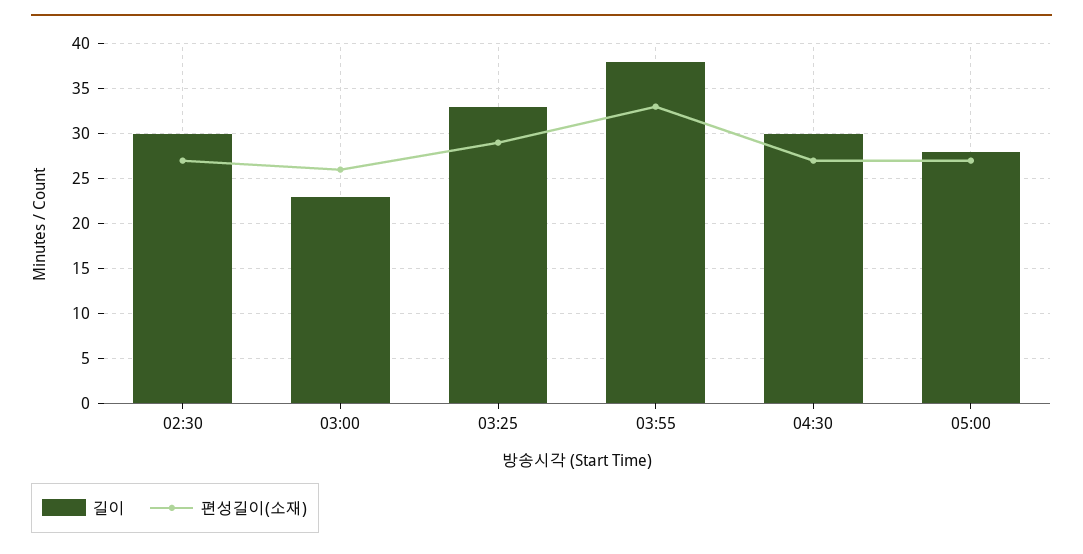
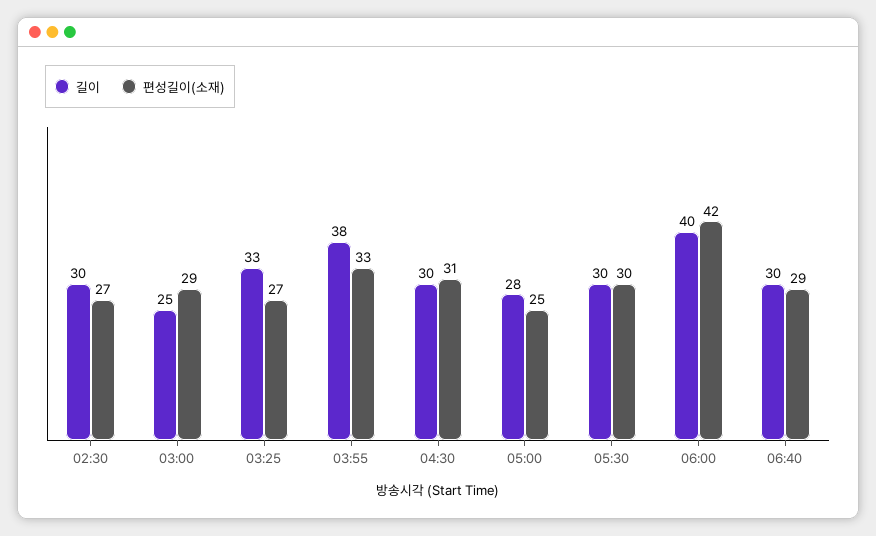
길이, 03:00: 23 -> 25
편성길이(소재), 03:00: 26 -> 29
편성길이(소재), 03:25: 29 -> 27
편성길이(소재), 04:30: 27 -> 31
편성길이(소재), 05:00: 27 -> 25
길이, 05:30: none -> 30
편성길이(소재), 05:30: none -> 30
길이, 06:00: none -> 40
편성길이(소재), 06:00: none -> 42
길이, 06:40: none -> 30
편성길이(소재), 06:40: none -> 29

